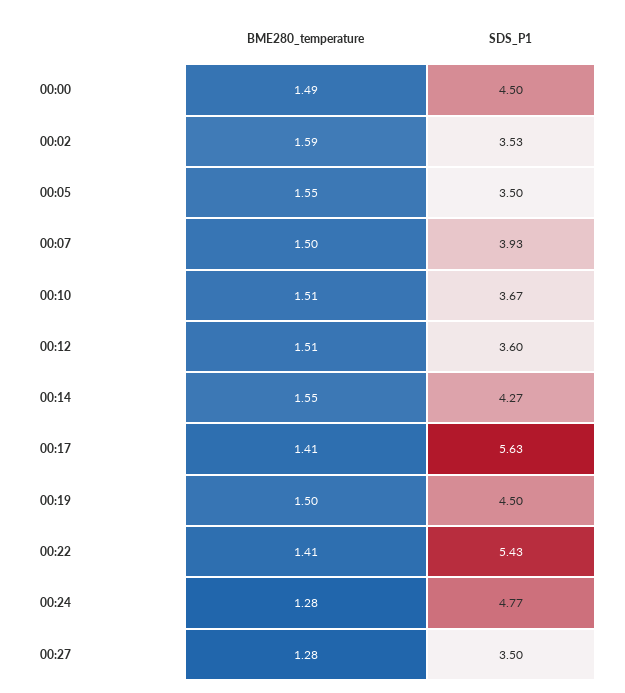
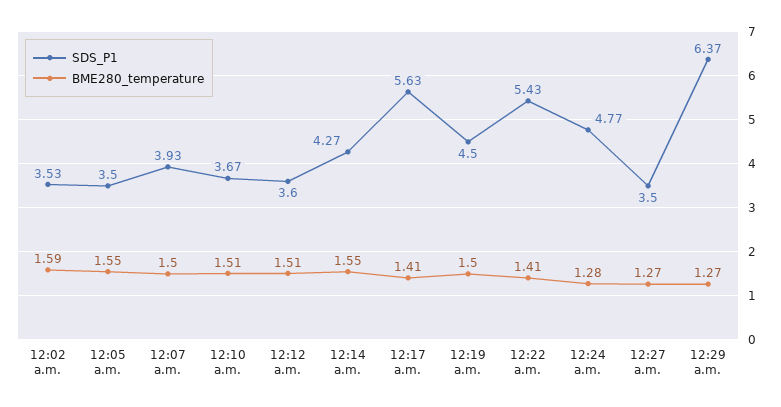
BME280_temperature, 00:00: 1.49 -> none
SDS_P1, 00:00: 4.5 -> none
BME280_temperature, 00:27: 1.28 -> 1.27
SDS_P1, 12:29 a.m.: none -> 6.37
BME280_temperature, 12:29 a.m.: none -> 1.27

